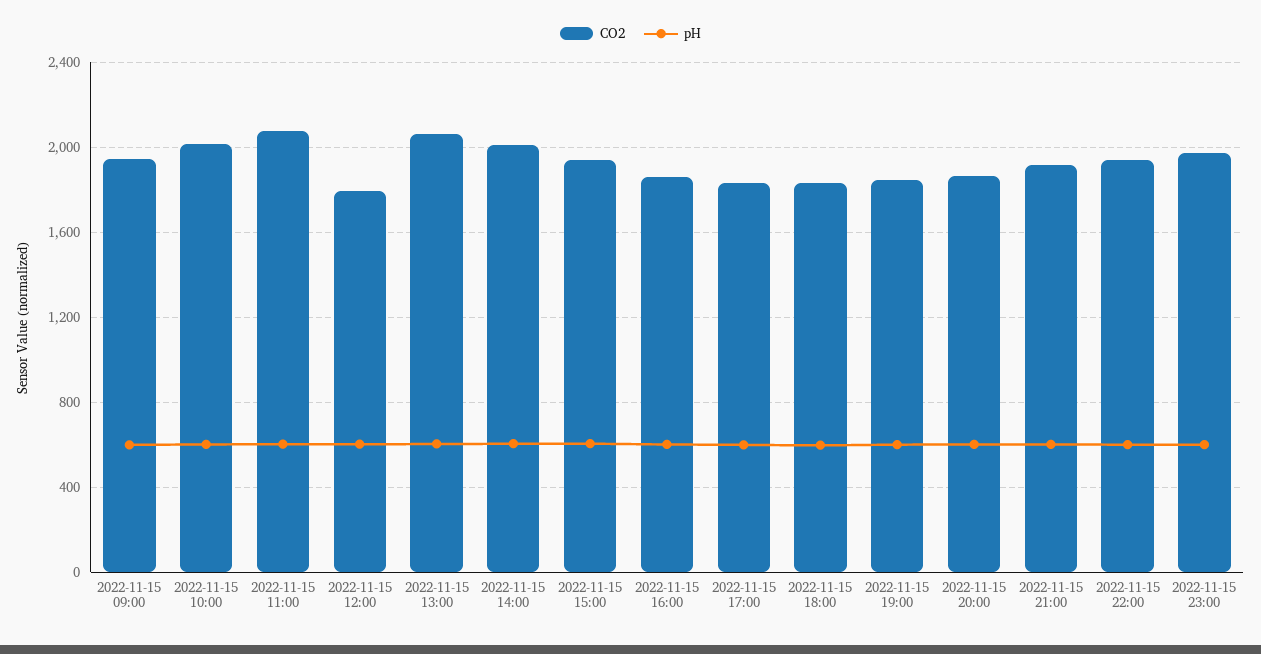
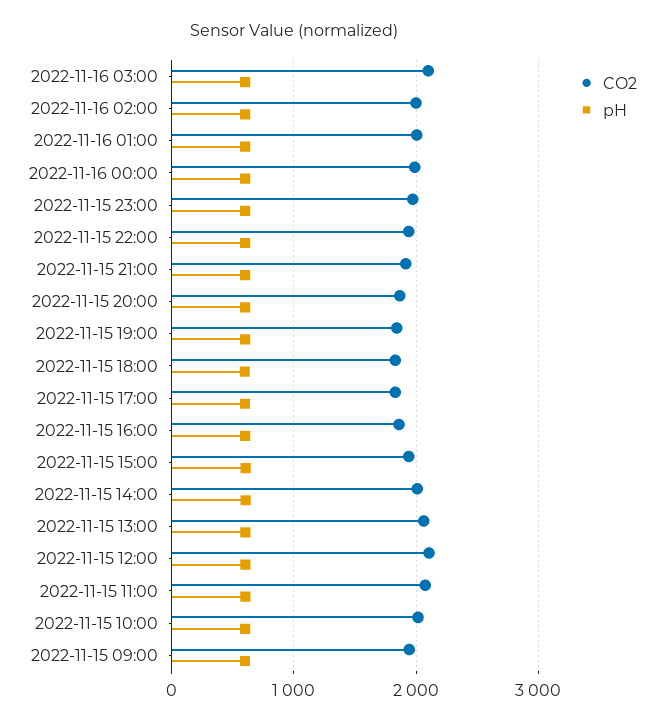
CO2, 2022-11-15 12:00: 1800 -> 2100
CO2, 2022-11-16 03:00: none -> 2100
pH, 2022-11-16 03:00: none -> 600
CO2, 2022-11-16 02:00: none -> 2000
pH, 2022-11-16 02:00: none -> 600
CO2, 2022-11-16 01:00: none -> 2000
pH, 2022-11-16 01:00: none -> 600
CO2, 2022-11-16 00:00: none -> 2000
pH, 2022-11-16 00:00: none -> 600

